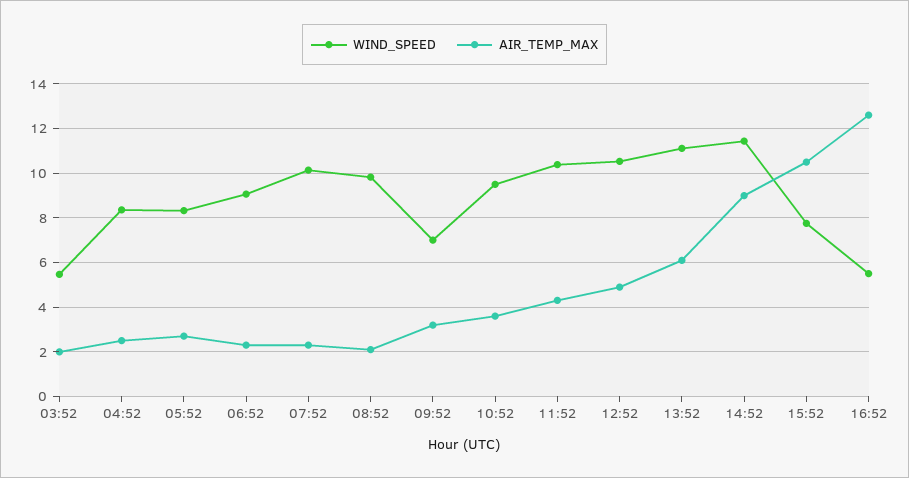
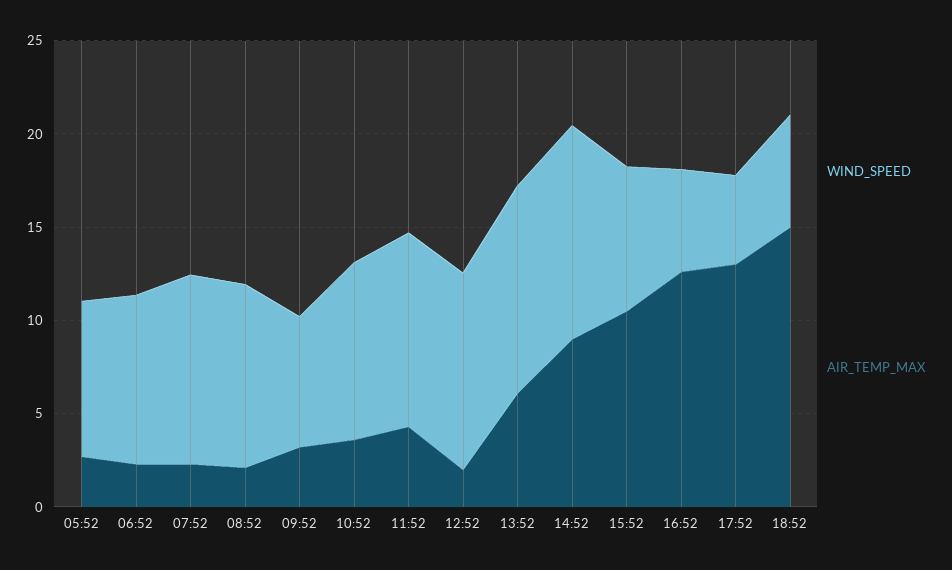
WIND_SPEED, 03:52: 5.5 -> none
AIR_TEMP_MAX, 03:52: 2 -> none
WIND_SPEED, 04:52: 8.5 -> none
AIR_TEMP_MAX, 04:52: 2.5 -> none
AIR_TEMP_MAX, 12:52: 5 -> 2
WIND_SPEED, 17:52: none -> 5
AIR_TEMP_MAX, 17:52: none -> 13
WIND_SPEED, 18:52: none -> 6
AIR_TEMP_MAX, 18:52: none -> 15

